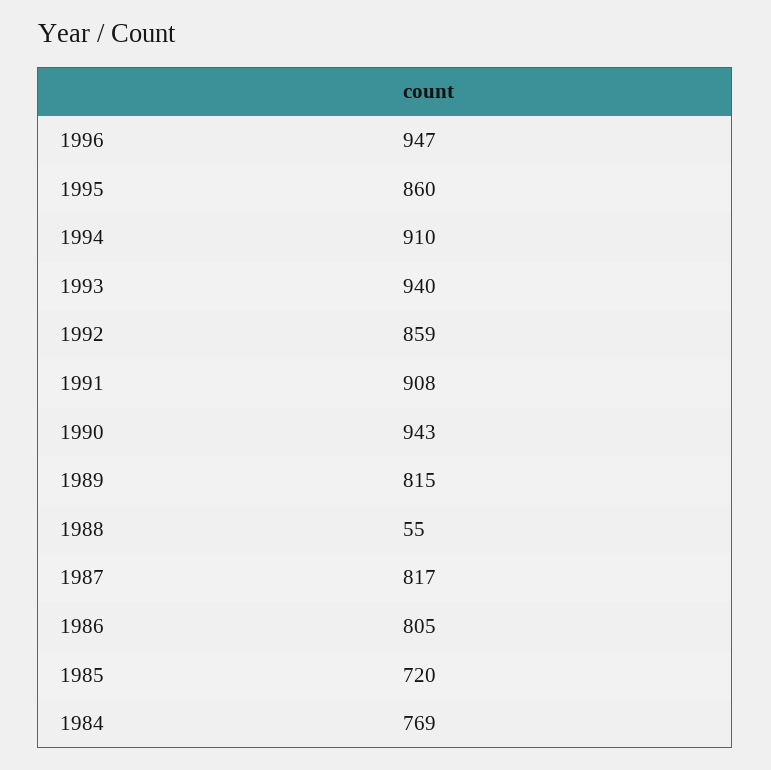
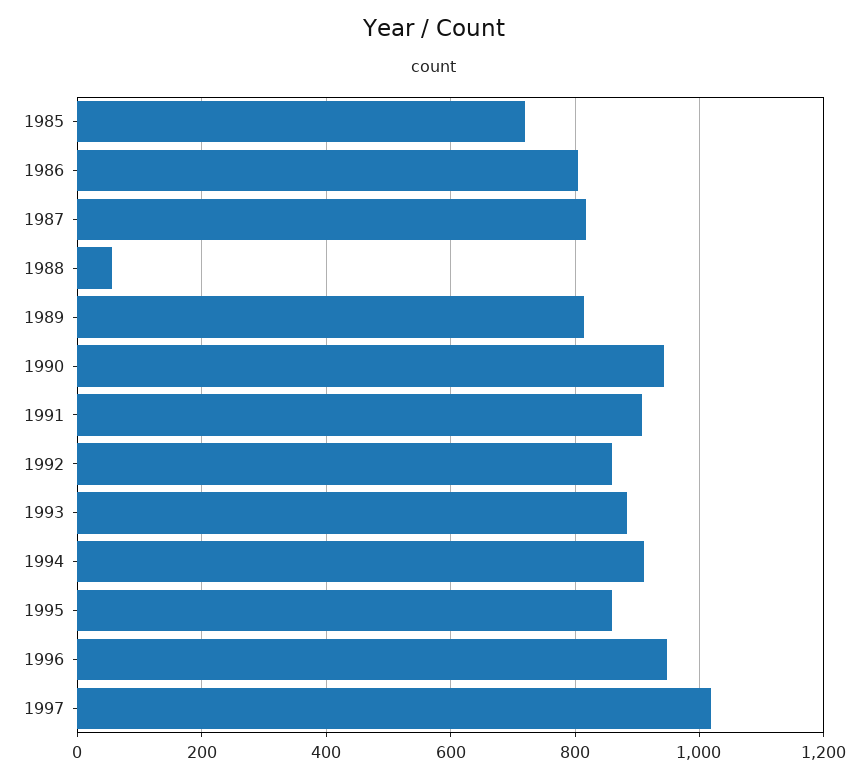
1993: 940 -> 880
1984: 769 -> none
1997: none -> 1020

